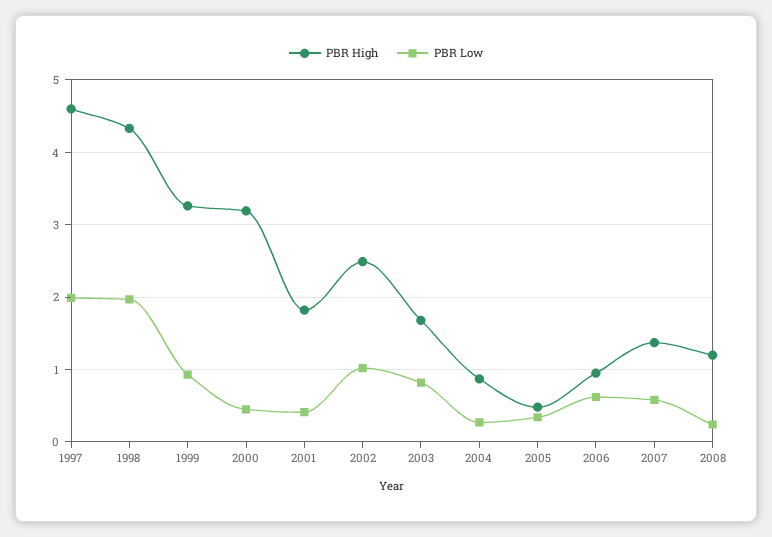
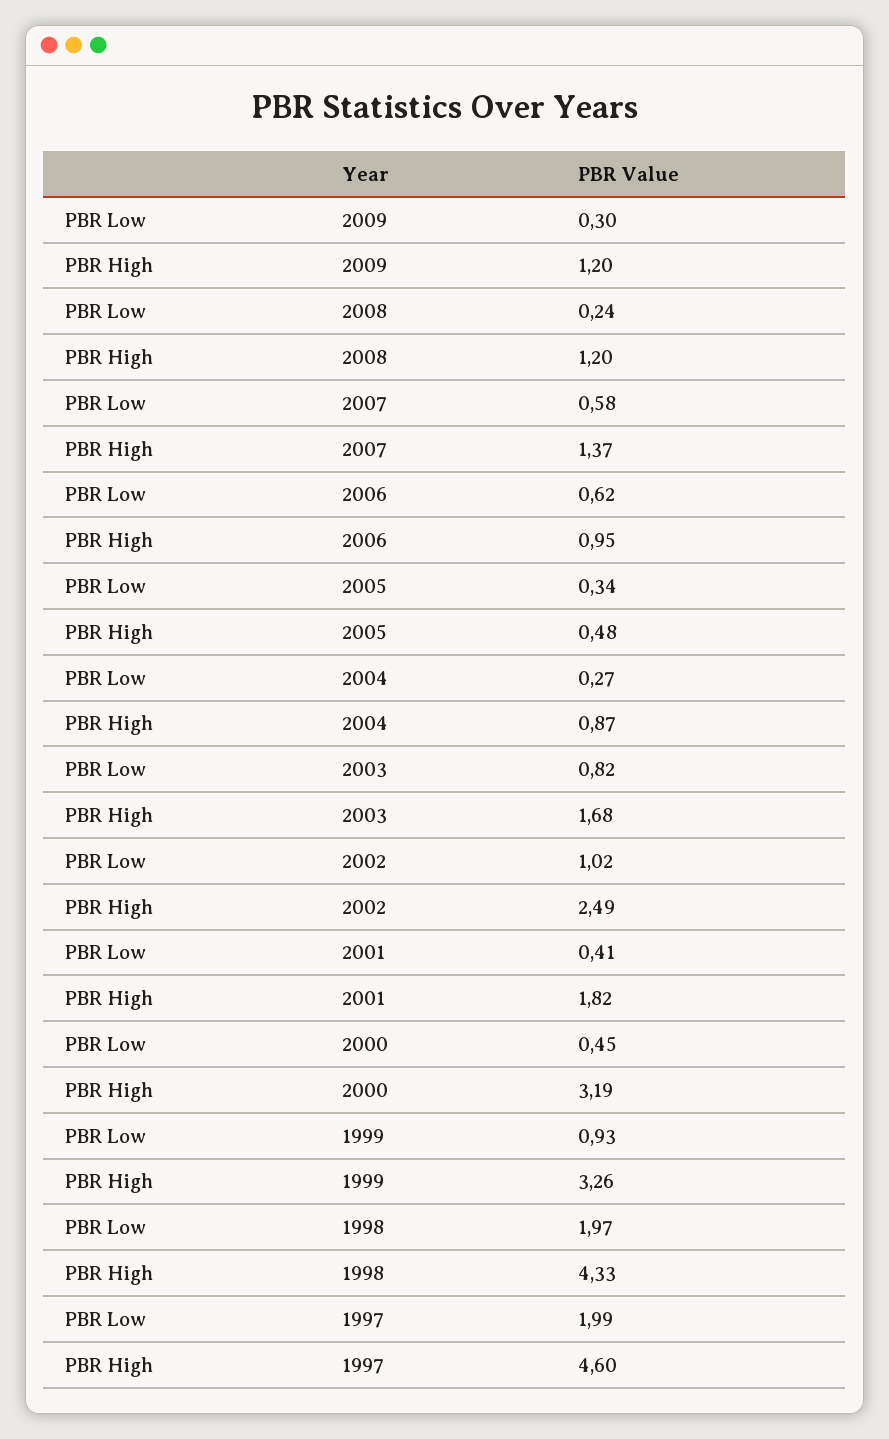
PBR Low, 2009: none -> 0.3
PBR High, 2009: none -> 1.2

